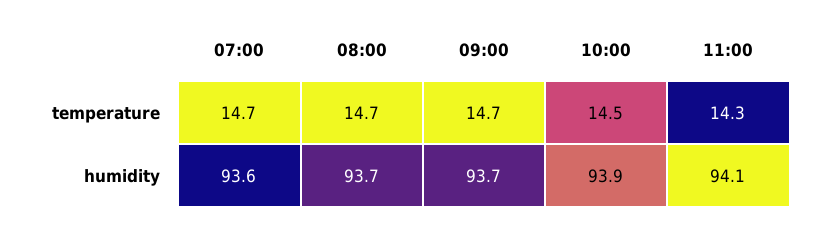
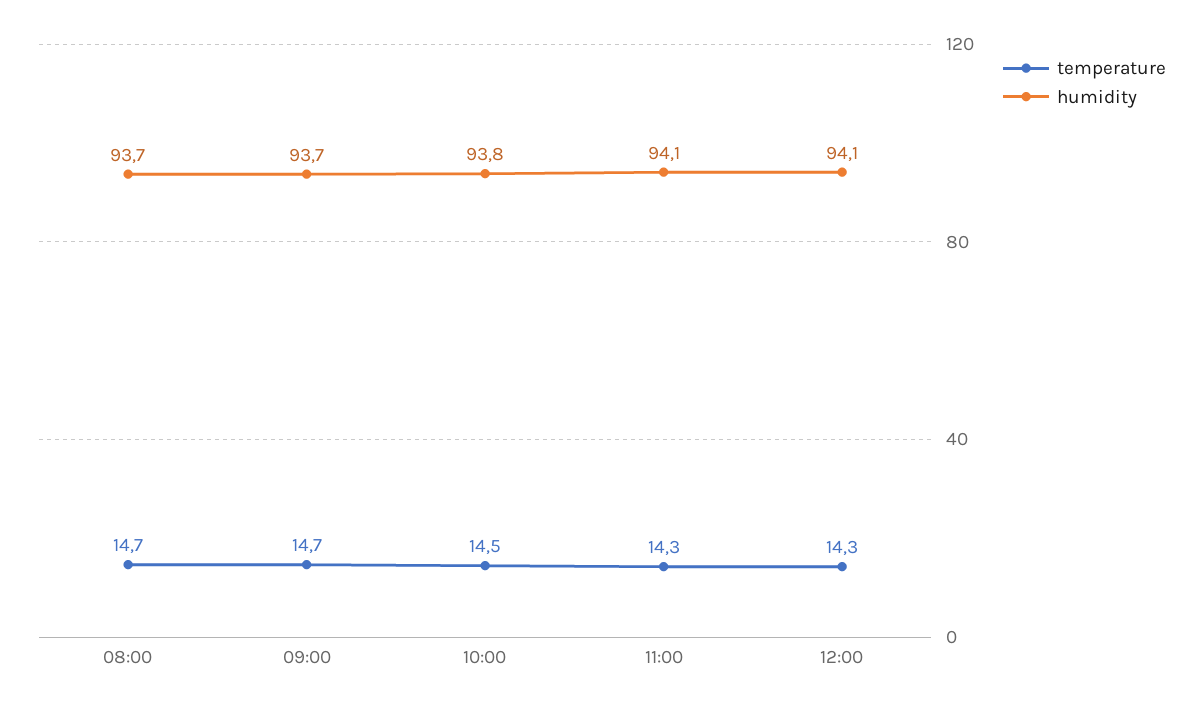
temperature, 07:00: 14.7 -> none
humidity, 07:00: 93.6 -> none
humidity, 10:00: 93.9 -> 93.8
temperature, 12:00: none -> 14.3
humidity, 12:00: none -> 94.1

